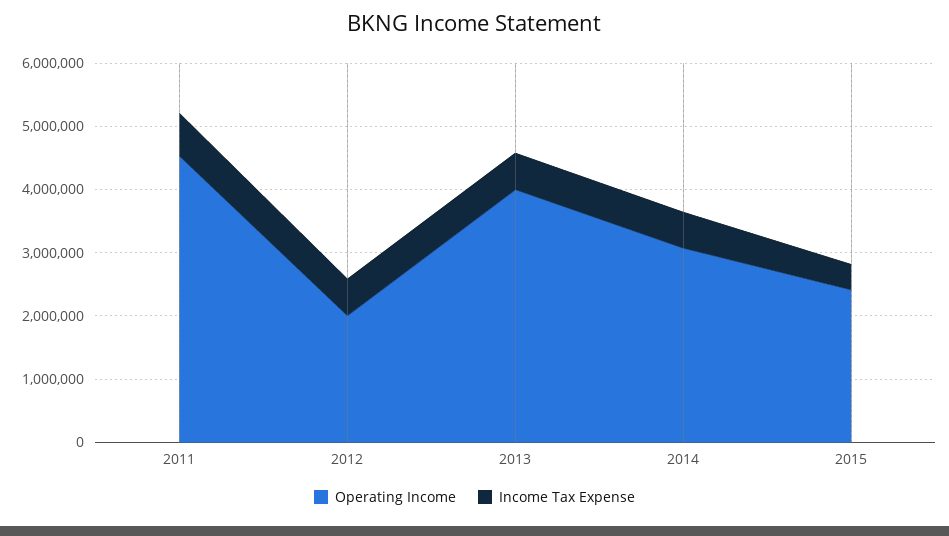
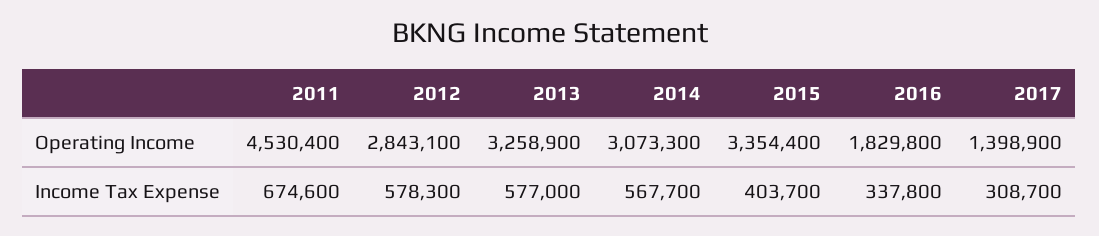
Operating Income, 2012: 2000000 -> 2843100
Operating Income, 2013: 4000000 -> 3258900
Operating Income, 2015: 2400000 -> 3354400
Operating Income, 2016: none -> 1829800
Operating Income, 2017: none -> 1398900
Income Tax Expense, 2016: none -> 337800
Income Tax Expense, 2017: none -> 308700

